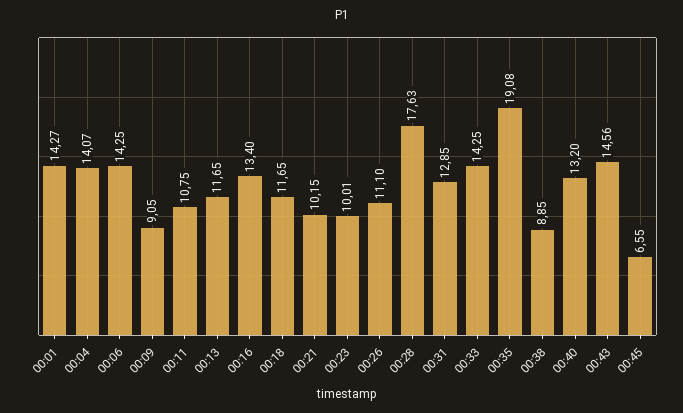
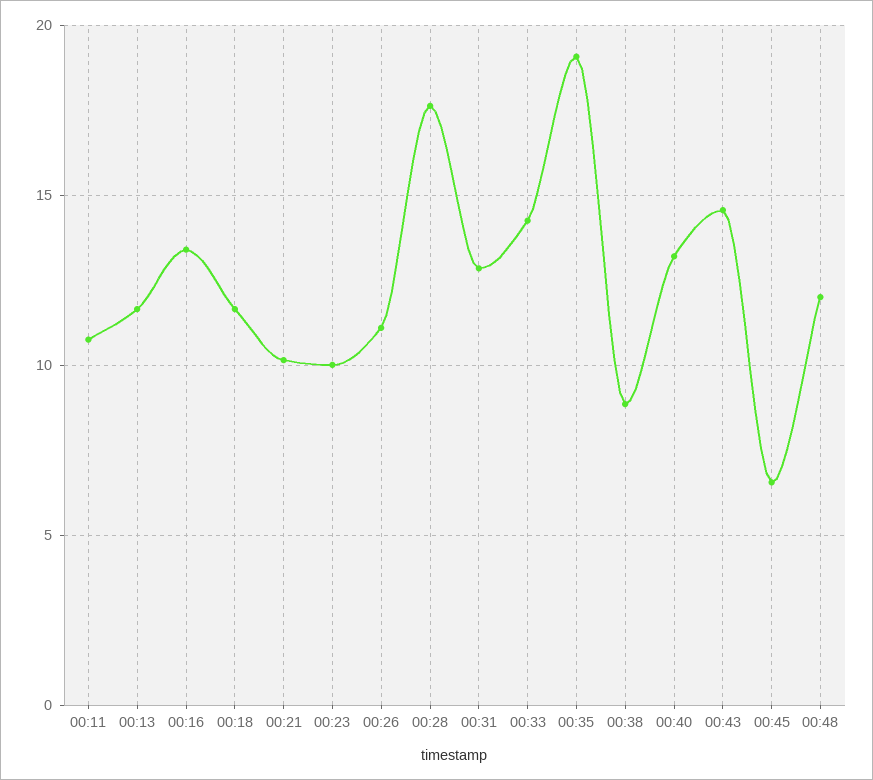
00:01: 14.27 -> none
00:04: 14.07 -> none
00:06: 14.25 -> none
00:09: 9.05 -> none
00:48: none -> 12

